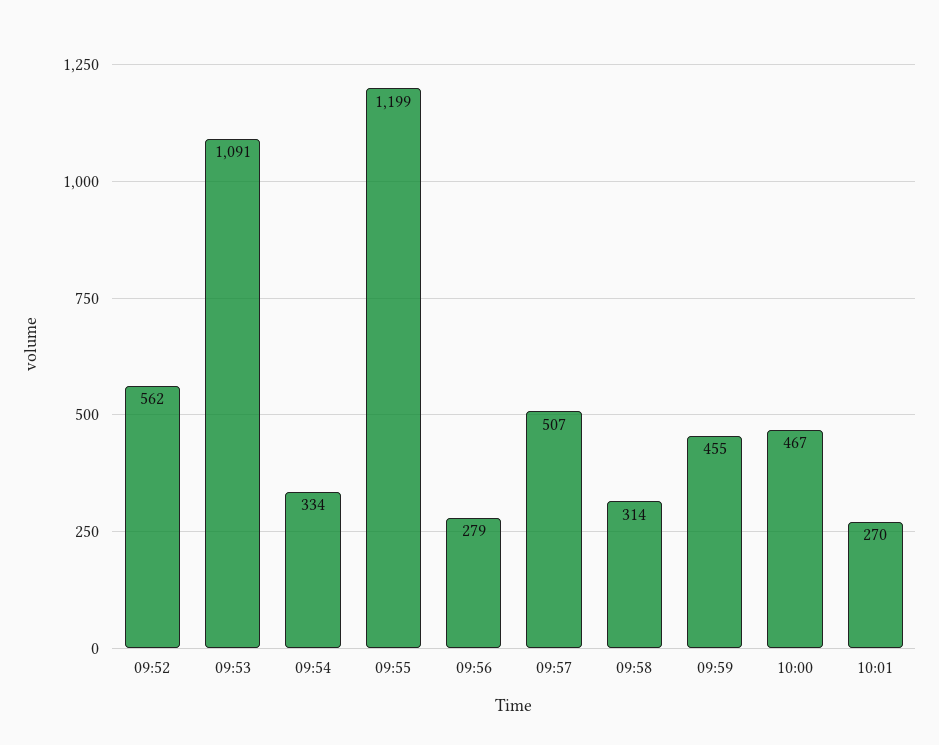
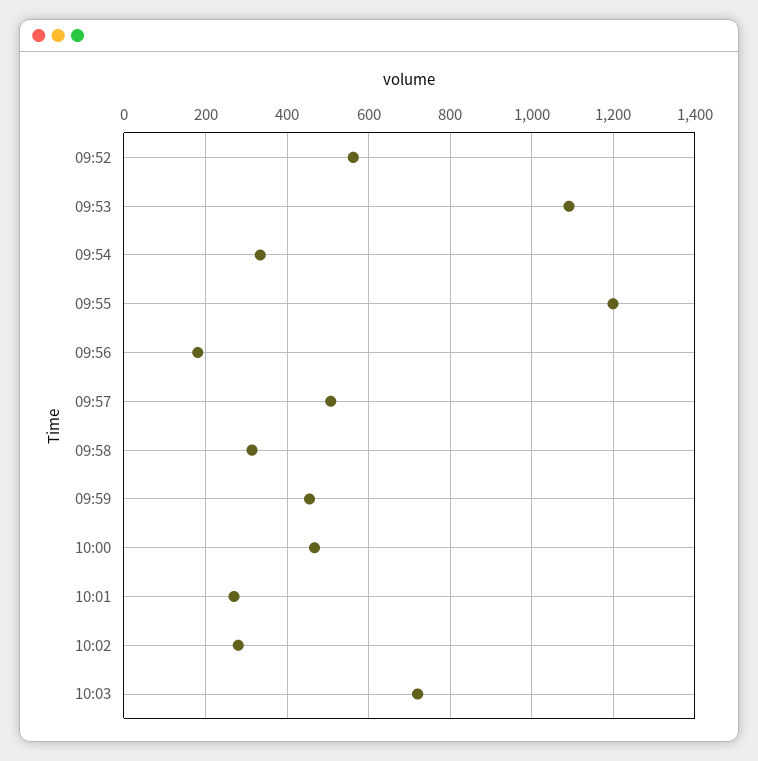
09:56: 279 -> 180
10:02: none -> 280
10:03: none -> 720

